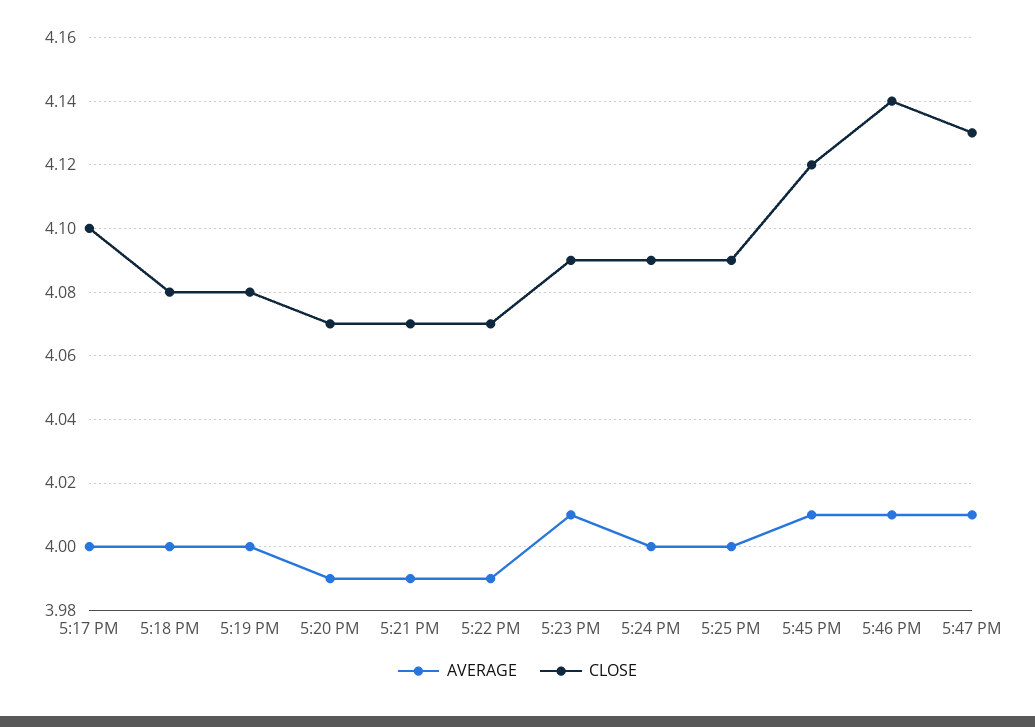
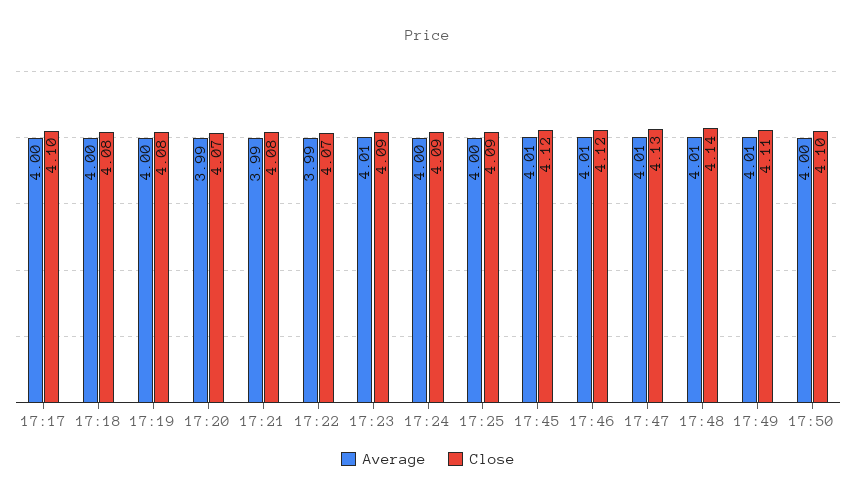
CLOSE, 5:21 PM: 4.07 -> 4.08
CLOSE, 5:46 PM: 4.14 -> 4.12
AVERAGE, 17:48: none -> 4.01
CLOSE, 17:48: none -> 4.14
AVERAGE, 17:49: none -> 4.01
CLOSE, 17:49: none -> 4.11
AVERAGE, 17:50: none -> 4
CLOSE, 17:50: none -> 4.1

